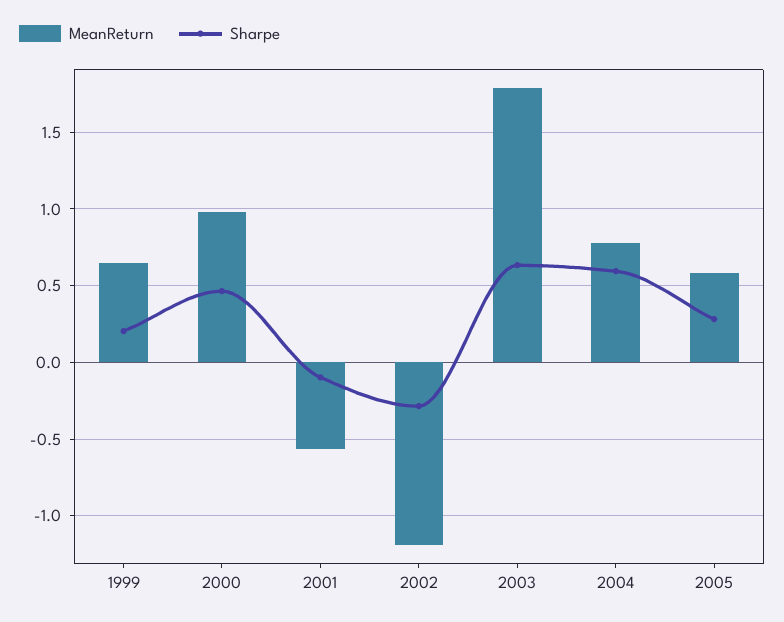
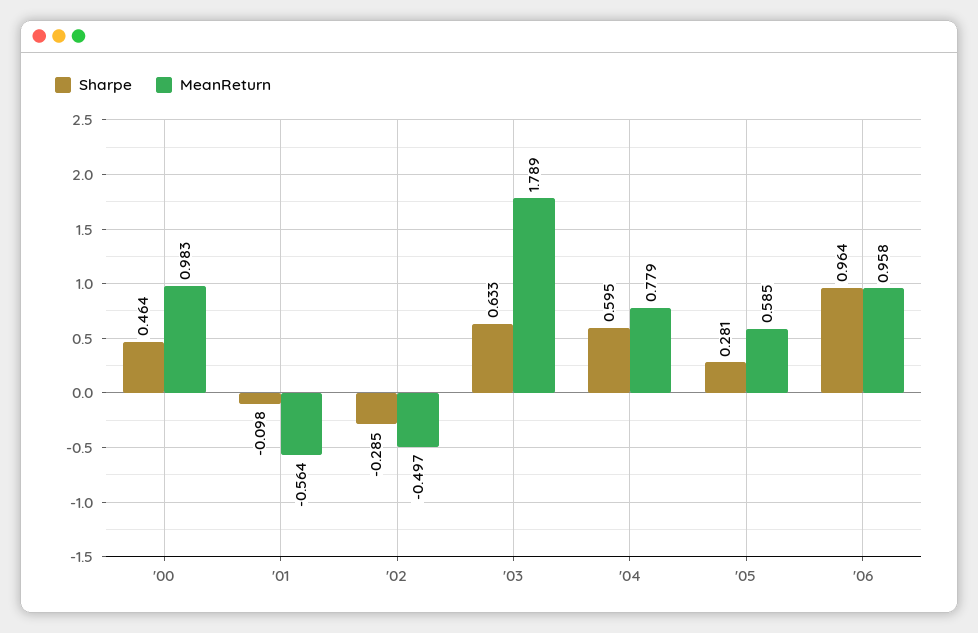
MeanReturn, 1999: 0.65 -> none
Sharpe, 1999: 0.2 -> none
MeanReturn, 2002: -1.2 -> -0.497
Sharpe, '06: none -> 0.964
MeanReturn, '06: none -> 0.958

